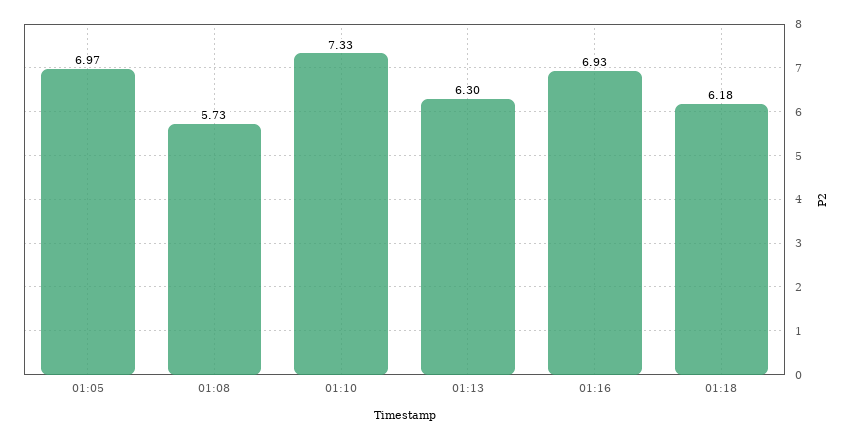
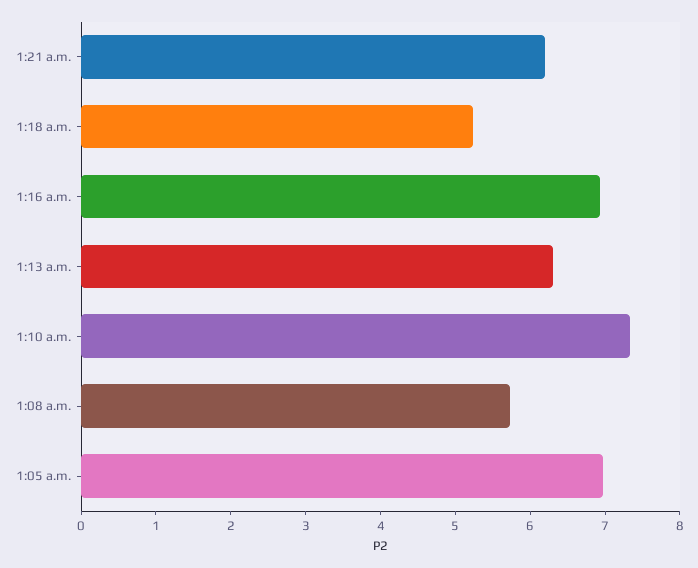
01:18: 6.18 -> 5.2
1:21 a.m.: none -> 6.2

